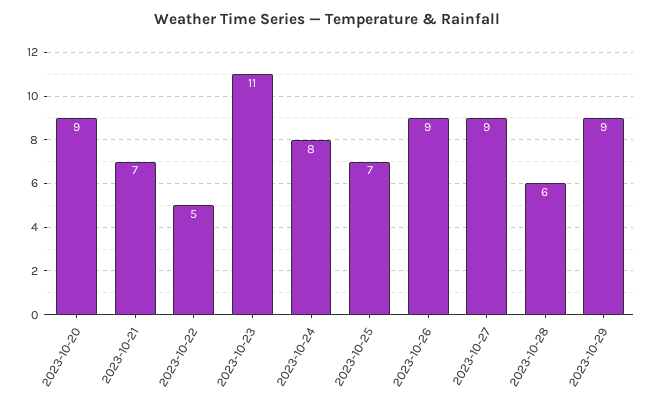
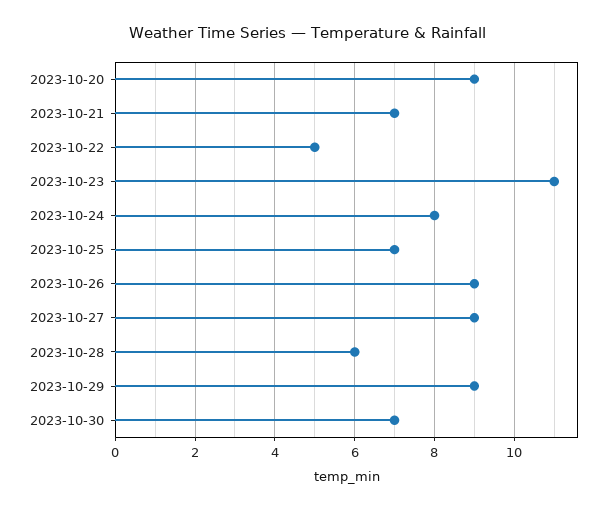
2023-10-30: none -> 7

